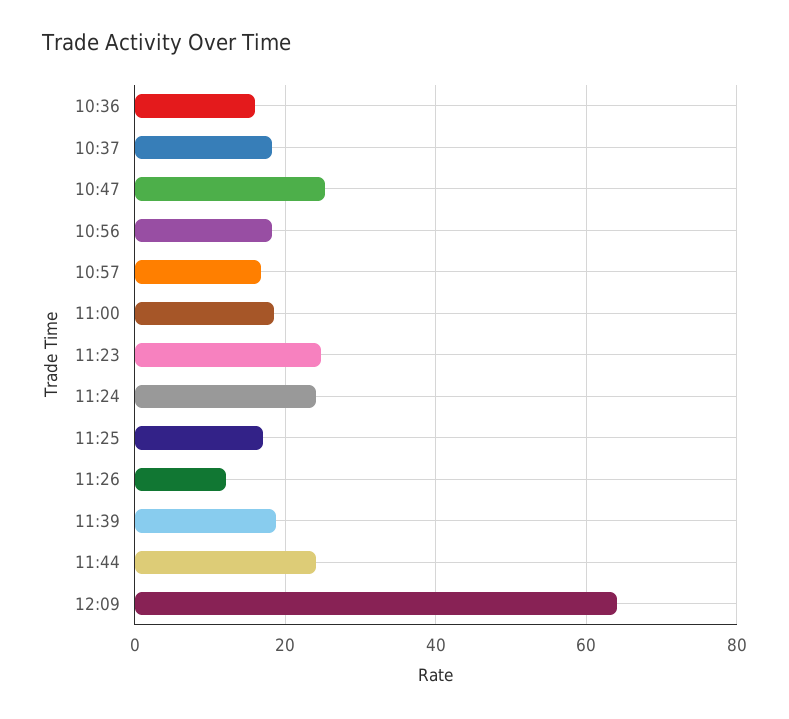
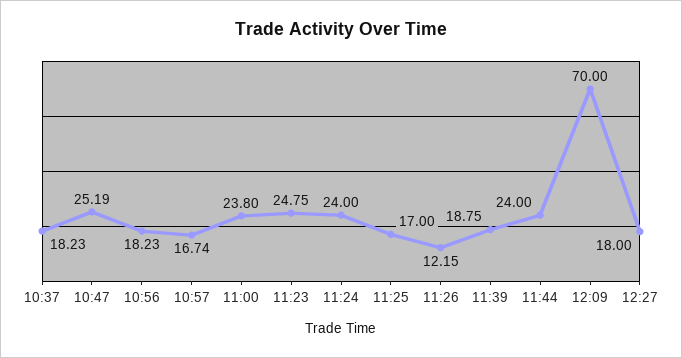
10:36: 16 -> none
11:00: 18 -> 23.8
12:09: 64 -> 70
12:27: none -> 18

